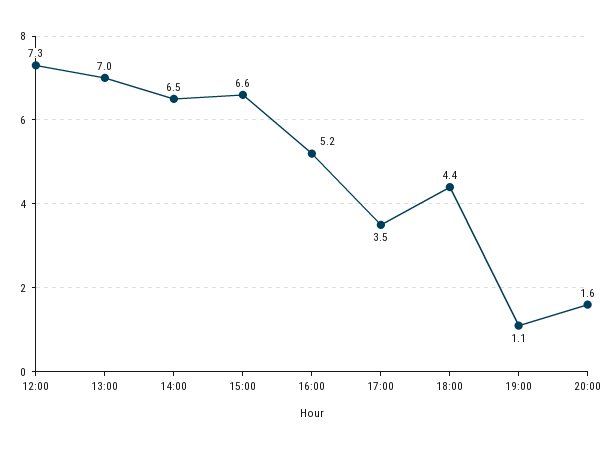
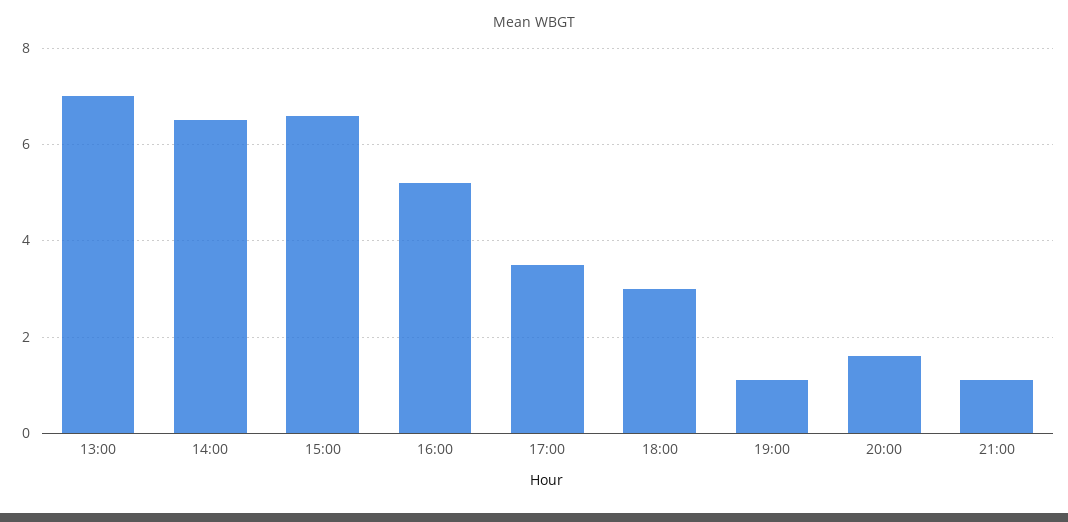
12:00: 7.3 -> none
18:00: 4.4 -> 3
21:00: none -> 1

